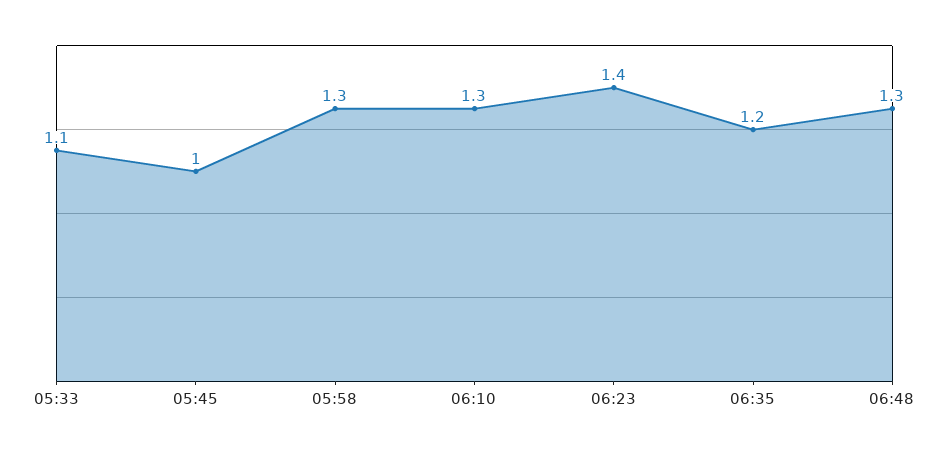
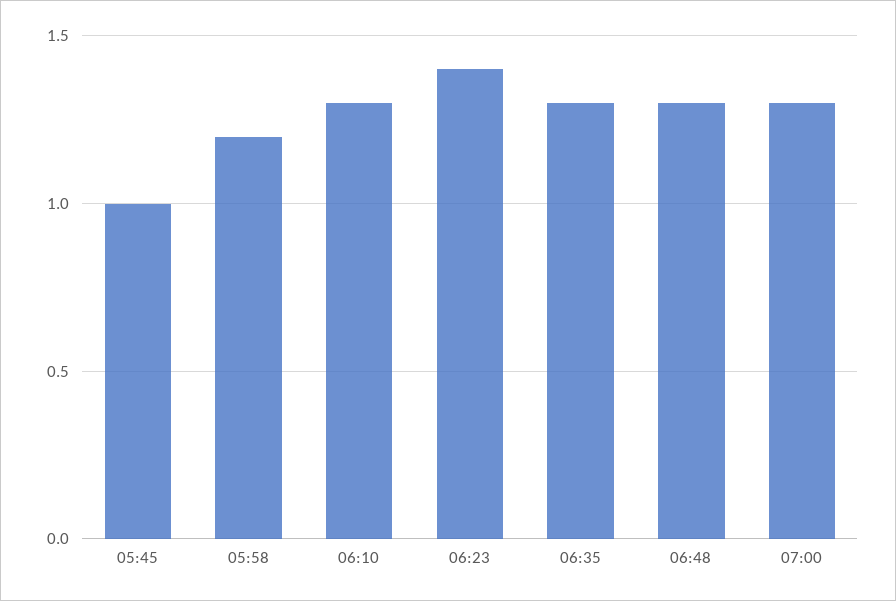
05:33: 1.1 -> none
05:58: 1.3 -> 1.2
06:35: 1.2 -> 1.3
07:00: none -> 1.3

